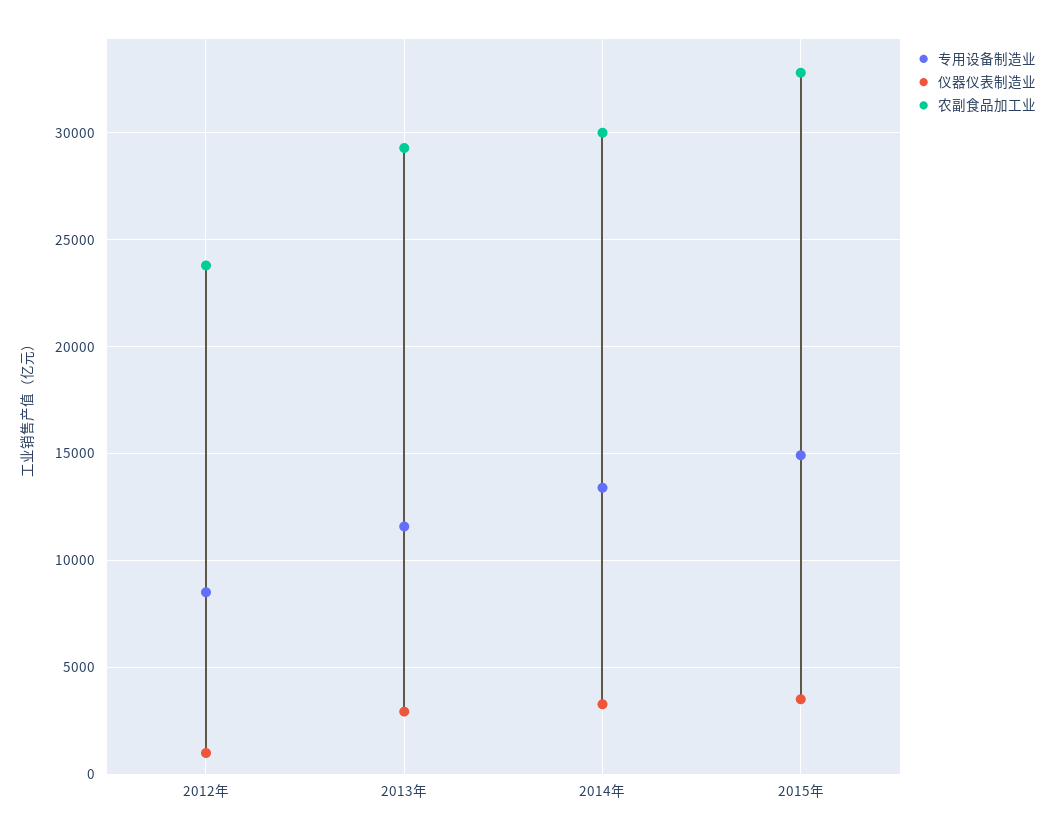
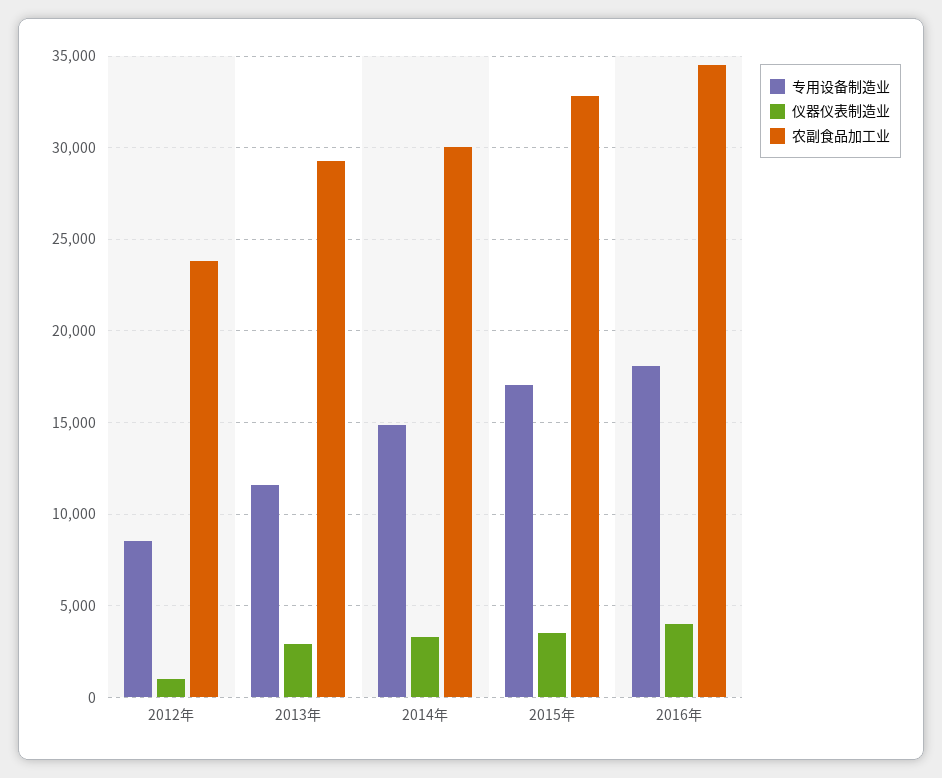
专用设备制造业, 2014年: 13500 -> 15000
专用设备制造业, 2015年: 15000 -> 17000
专用设备制造业, 2016年: none -> 18000
仪器仪表制造业, 2016年: none -> 4000
农副食品加工业, 2016年: none -> 34500

